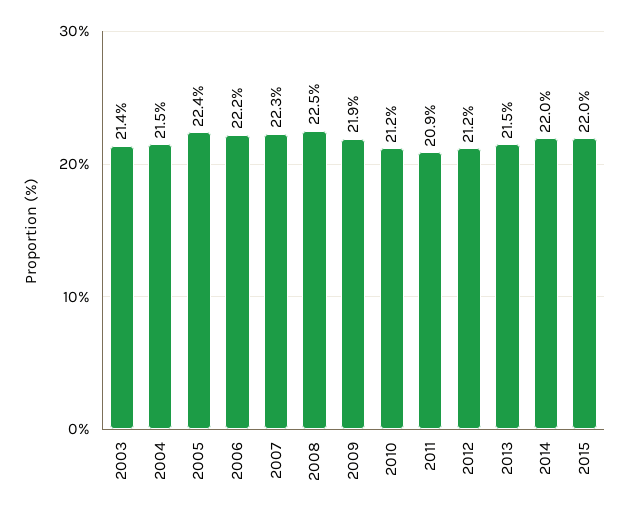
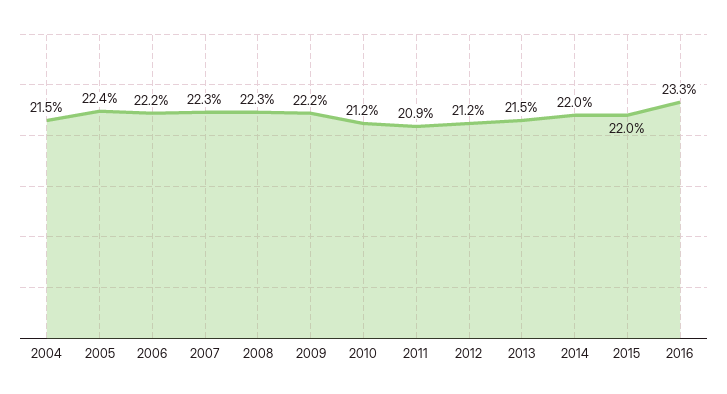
2003: 21.4 -> none
2008: 22.5 -> 22.3
2009: 21.9 -> 22.2
2016: none -> 23.3

